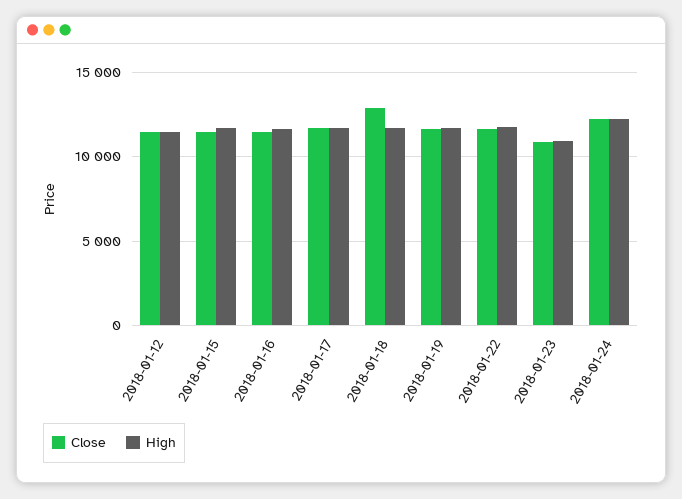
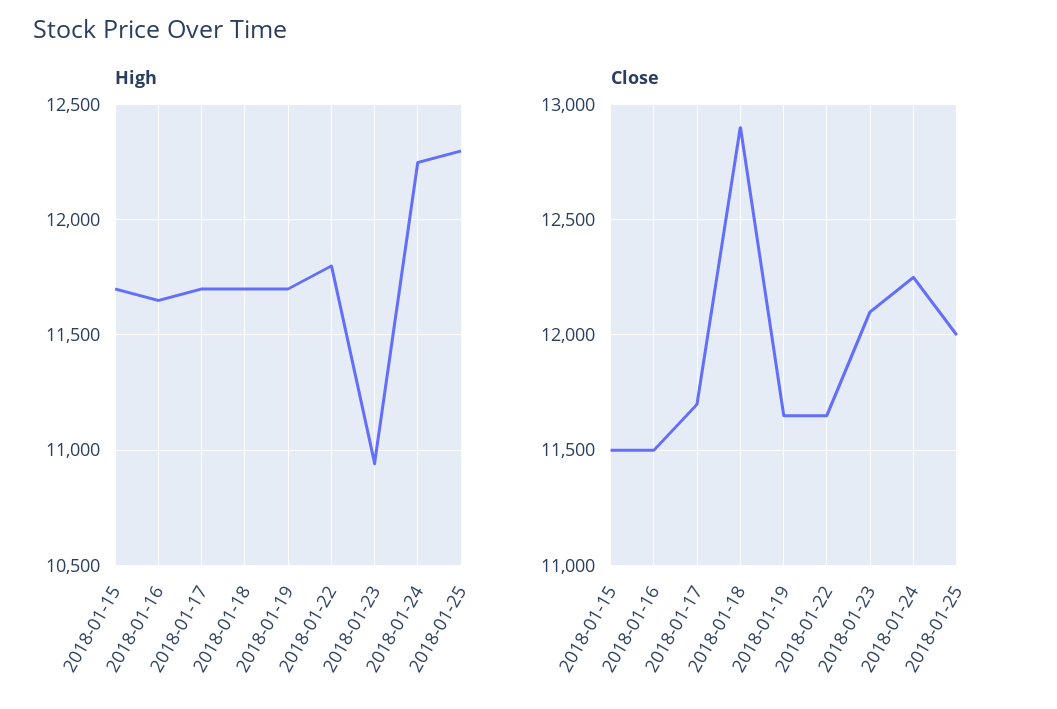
Close, 2018-01-12: 11500 -> none
High, 2018-01-12: 11500 -> none
Close, 2018-01-23: 11000 -> 12100
High, 2018-01-25: none -> 12300
Close, 2018-01-25: none -> 12000

